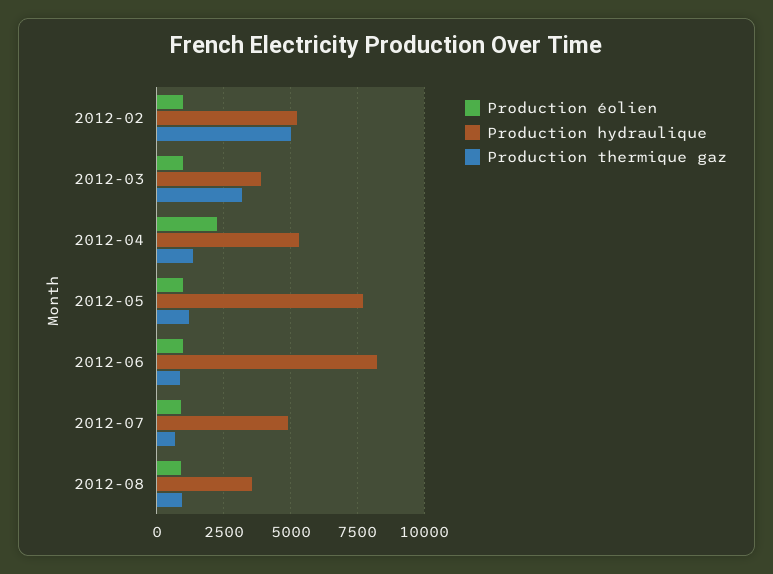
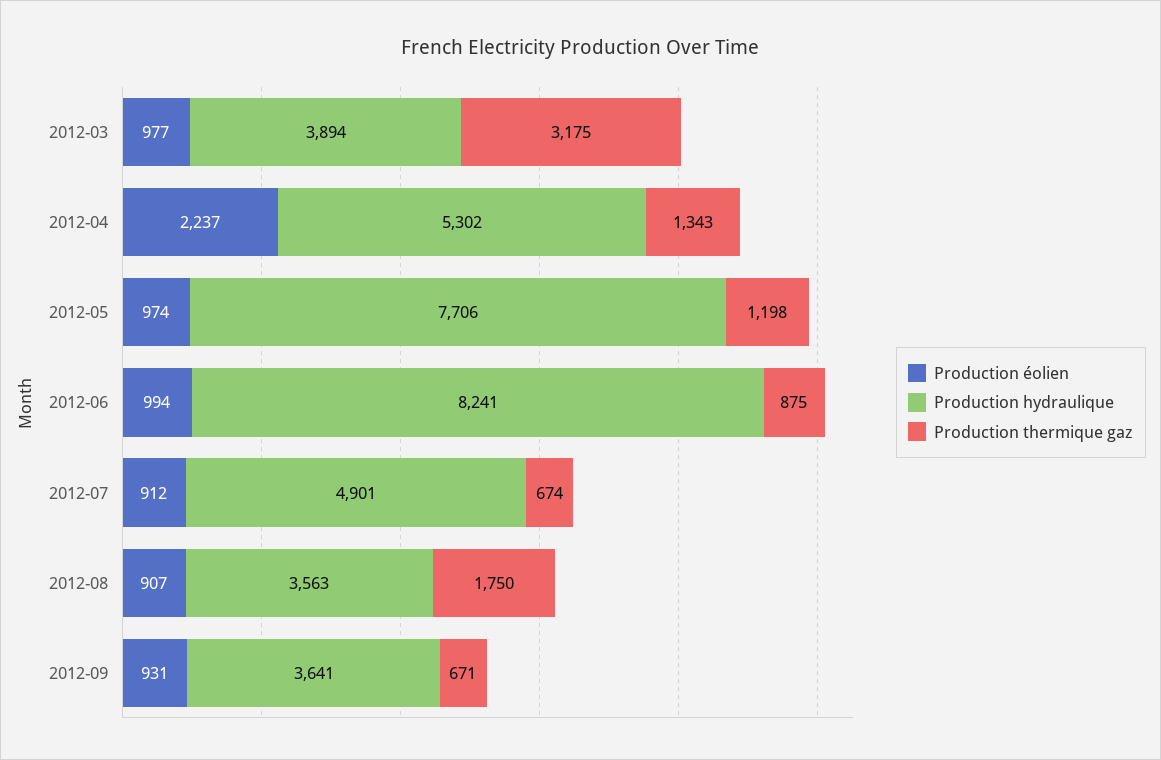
Production éolien, 2012-02: 1000 -> none
Production hydraulique, 2012-02: 5250 -> none
Production thermique gaz, 2012-02: 5000 -> none
Production thermique gaz, 2012-08: 1000 -> 1750
Production éolien, 2012-09: none -> 931
Production hydraulique, 2012-09: none -> 3641
Production thermique gaz, 2012-09: none -> 671

